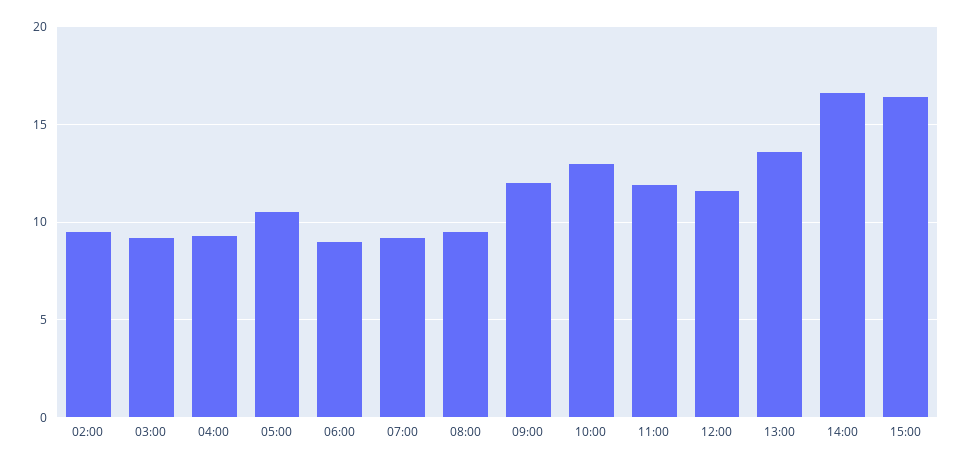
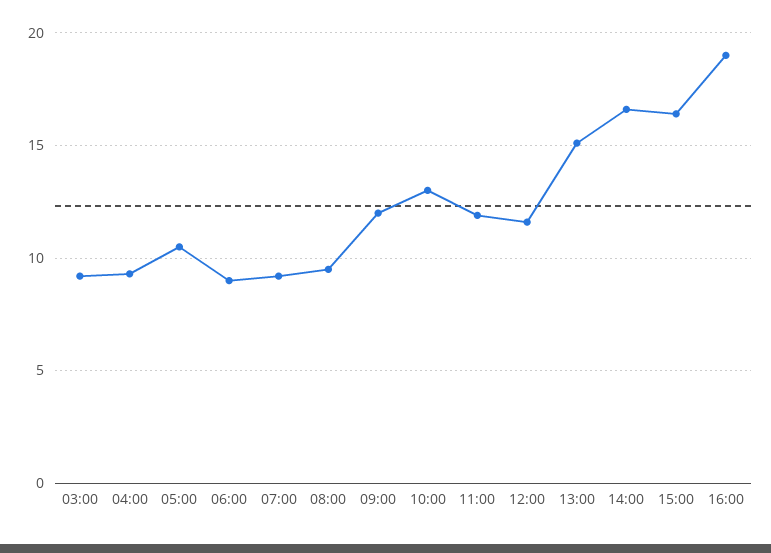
02:00: 9.5 -> none
13:00: 13.5 -> 15
16:00: none -> 19

